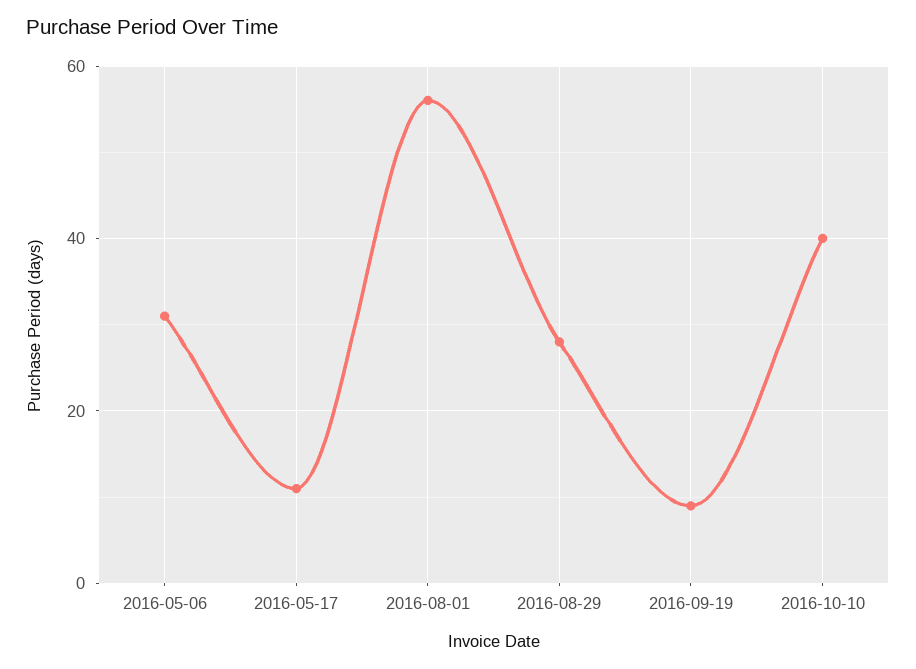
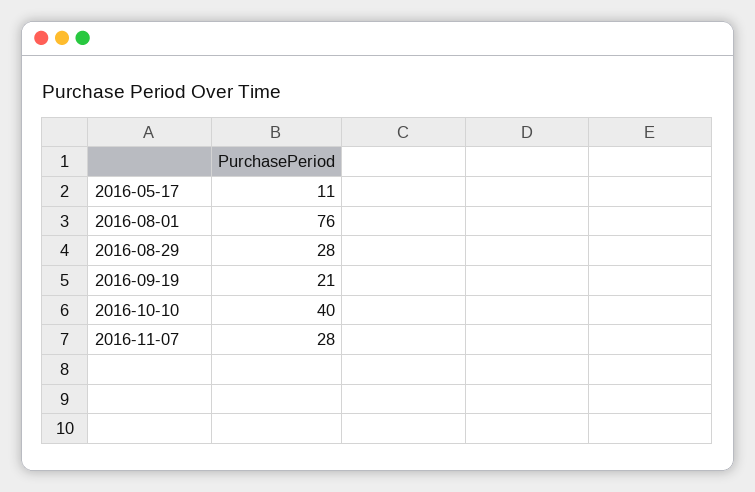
2016-05-06: 30 -> none
2016-08-01: 55 -> 76
2016-09-19: 10 -> 21
2016-11-07: none -> 28

